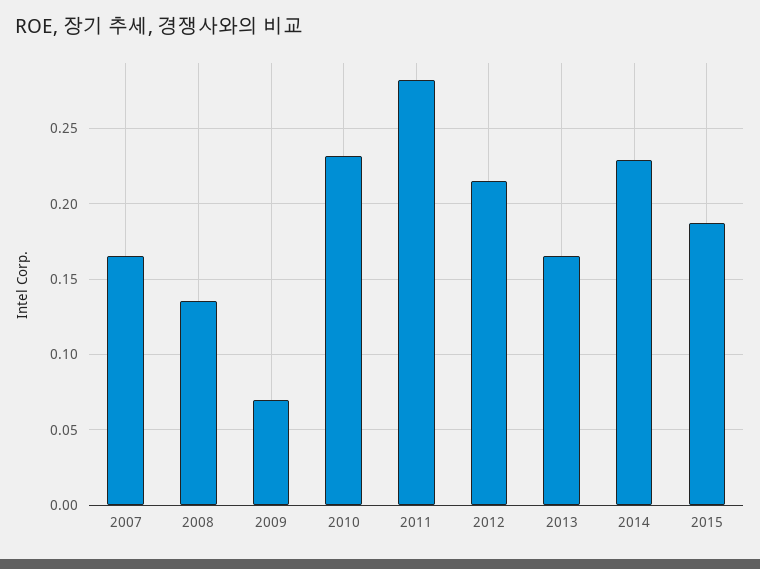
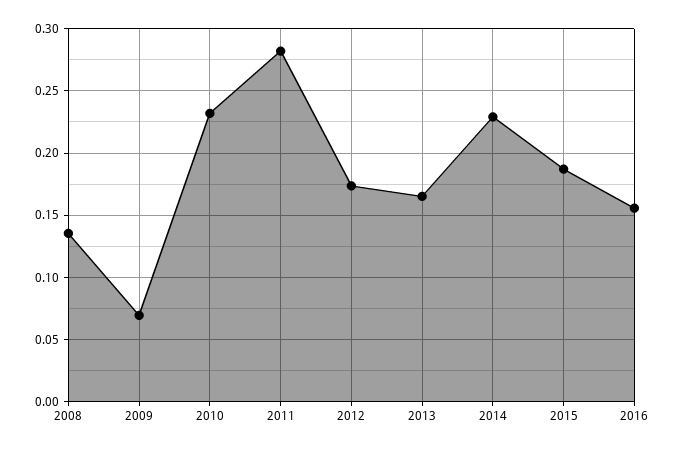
2007: 0.165 -> none
2012: 0.215 -> 0.175
2016: none -> 0.155

